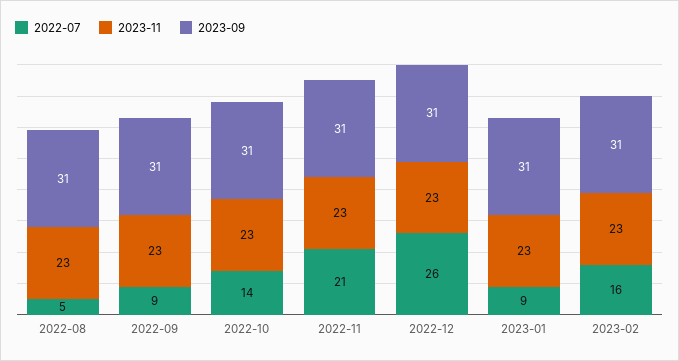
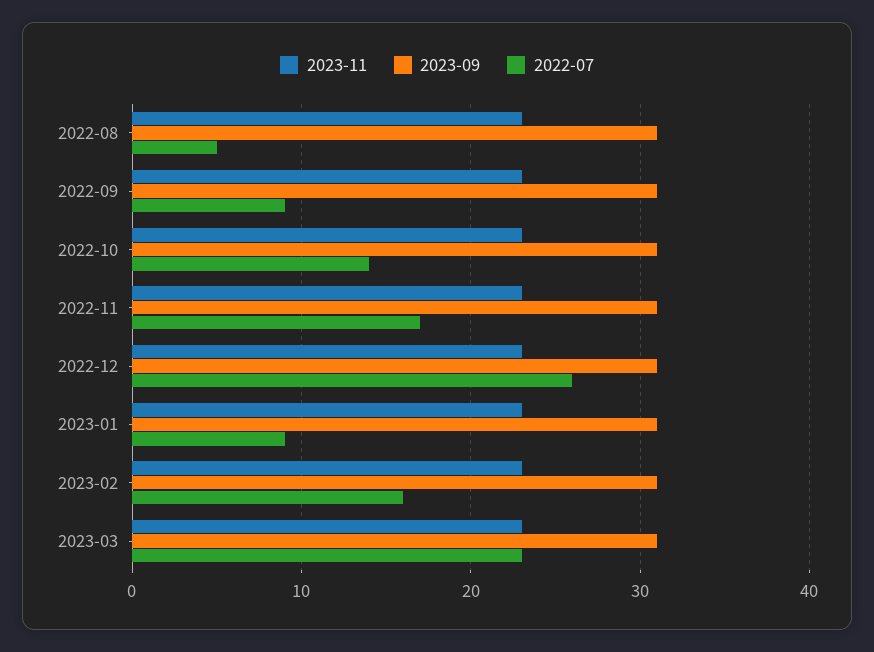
2022-07, 2022-11: 21 -> 17
2023-11, 2023-03: none -> 23
2023-09, 2023-03: none -> 31
2022-07, 2023-03: none -> 23

